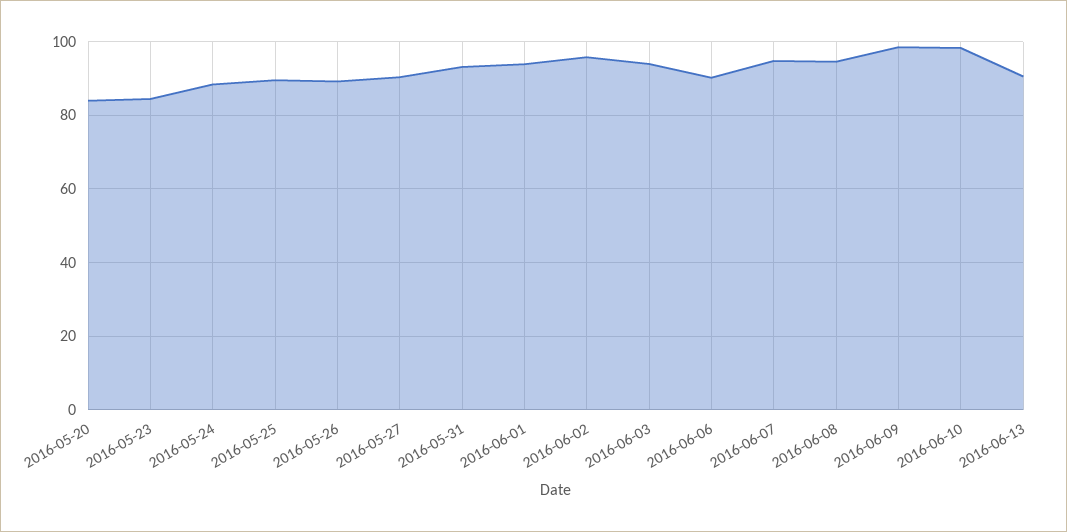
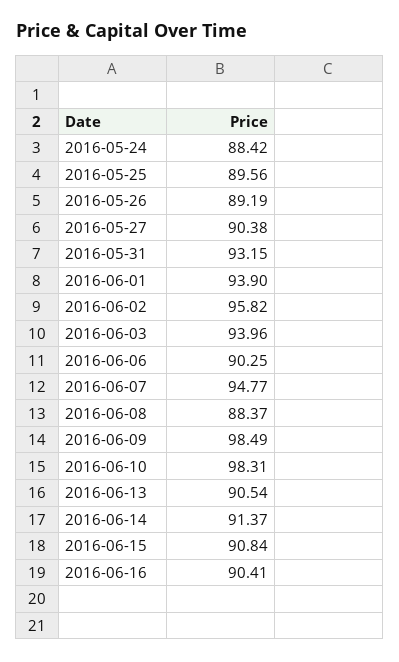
2016-05-20: 84 -> none
2016-05-23: 84 -> none
2016-06-08: 94 -> 88.37
2016-06-14: none -> 91.37
2016-06-15: none -> 90.84
2016-06-16: none -> 90.41

